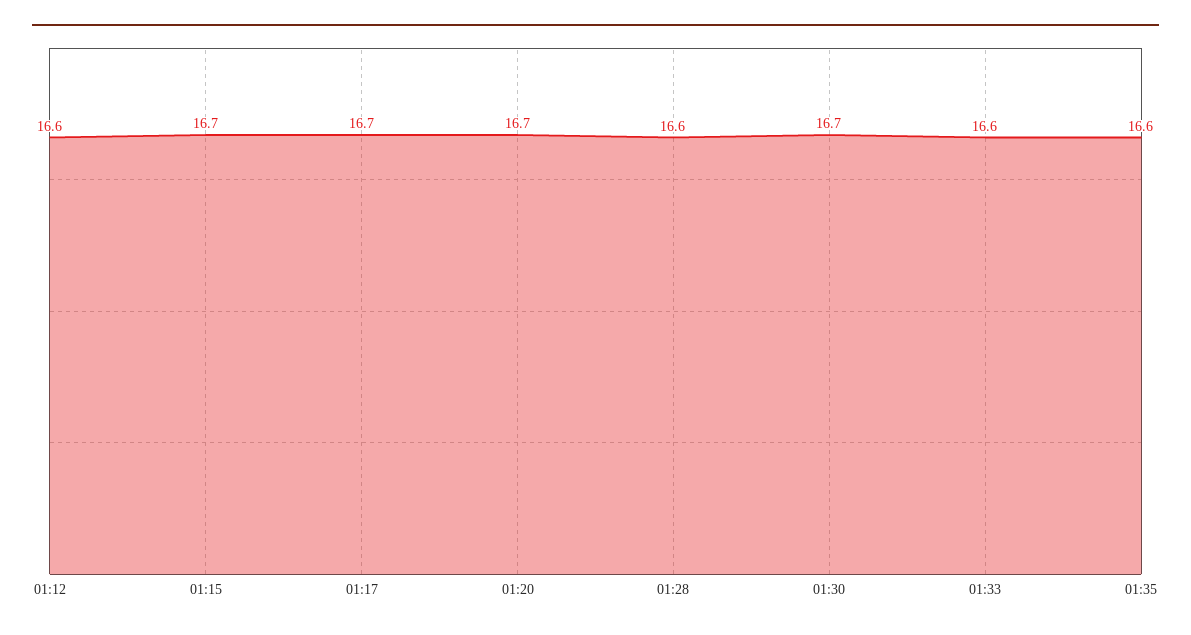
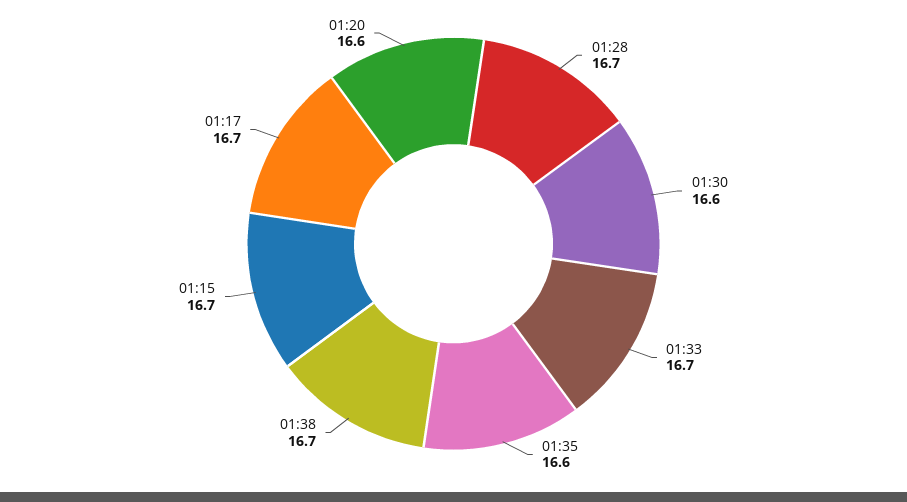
01:12: 16.6 -> none
01:20: 16.7 -> 16.6
01:28: 16.6 -> 16.7
01:30: 16.7 -> 16.6
01:33: 16.6 -> 16.7
01:38: none -> 16.7

